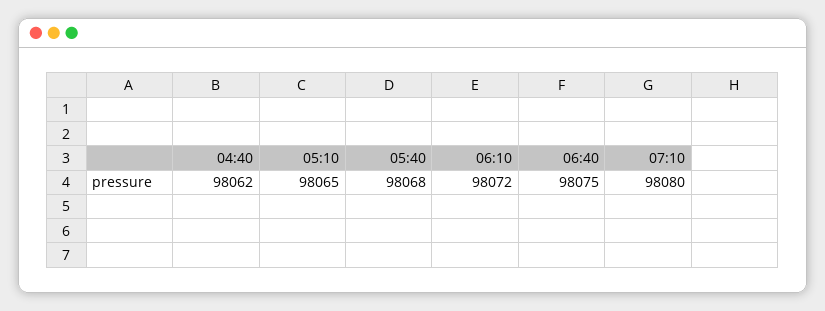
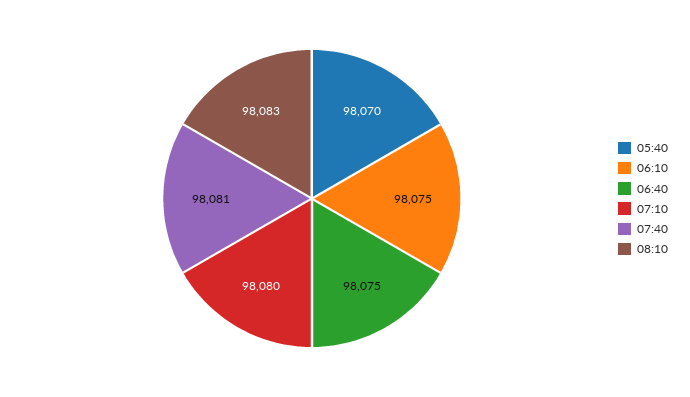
04:40: 98062 -> none
05:10: 98065 -> none
05:40: 98068 -> 98070
06:10: 98072 -> 98075
07:40: none -> 98081
08:10: none -> 98083

